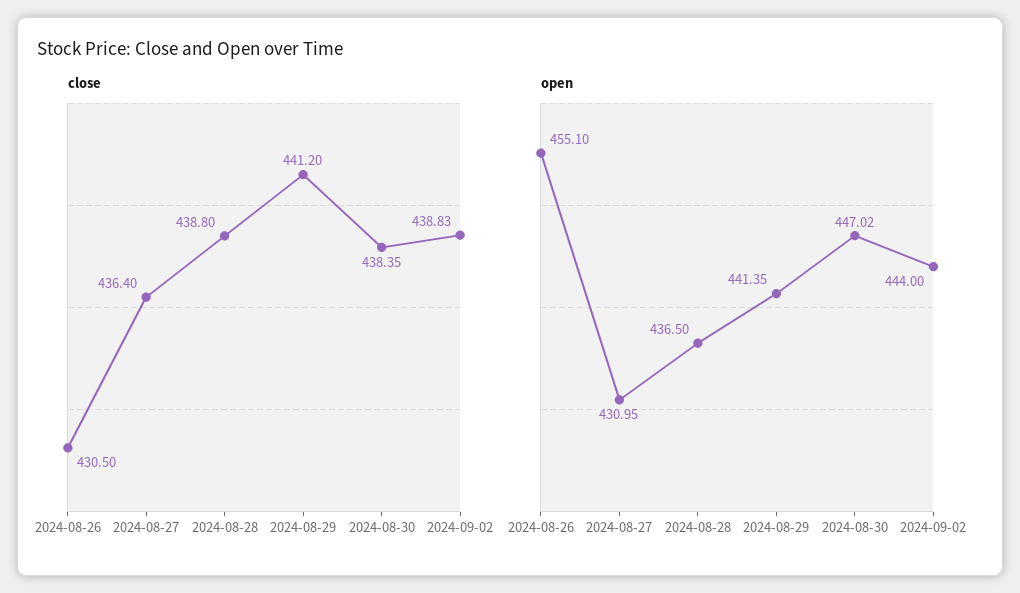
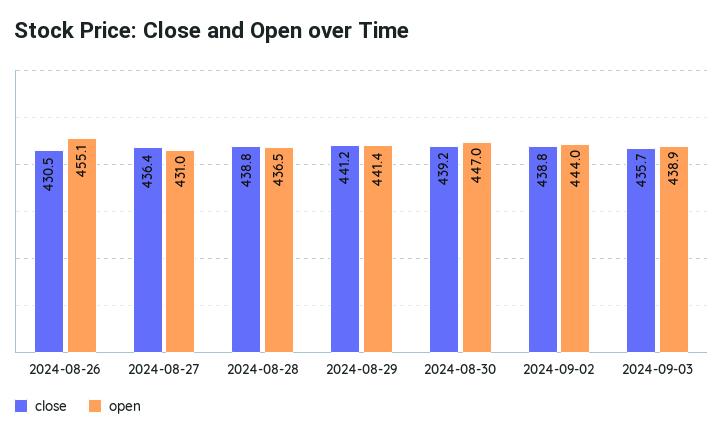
close, 2024-08-30: 438.35 -> 439.2
close, 2024-09-03: none -> 435.7
open, 2024-09-03: none -> 438.9

